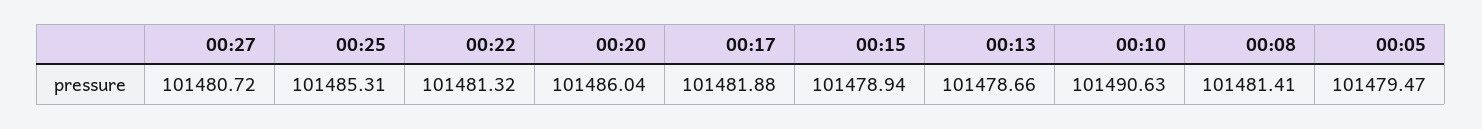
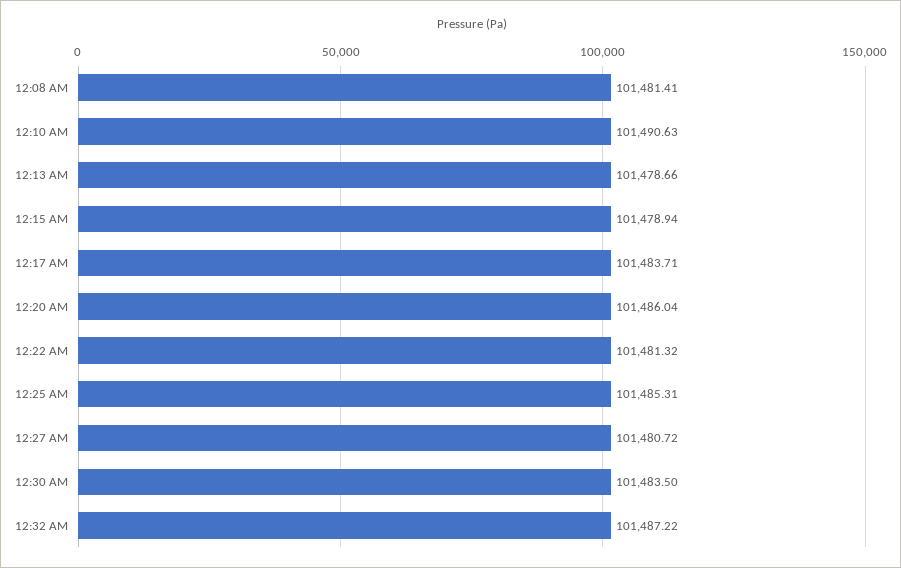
00:17: 101481.88 -> 101483.71
00:05: 101479.47 -> none
12:30 AM: none -> 101483.5
12:32 AM: none -> 101487.22

